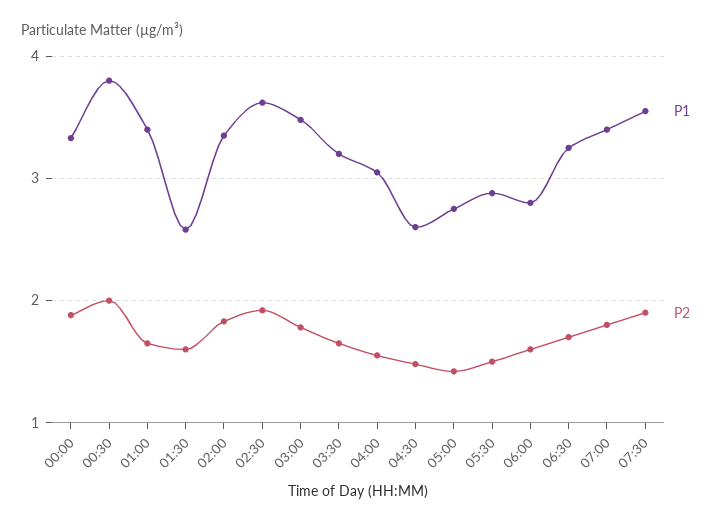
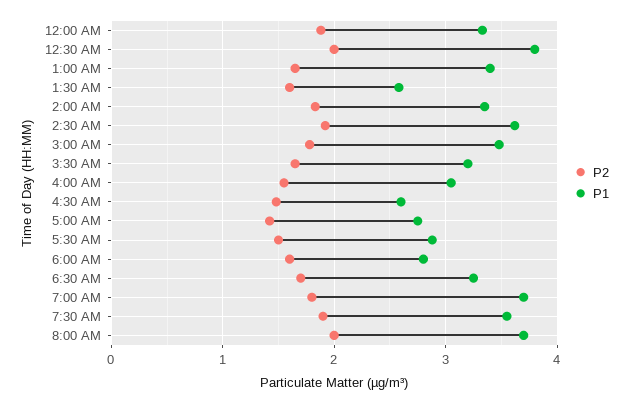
P1, 07:00: 3.4 -> 3.7
P2, 8:00 AM: none -> 2
P1, 8:00 AM: none -> 3.7

